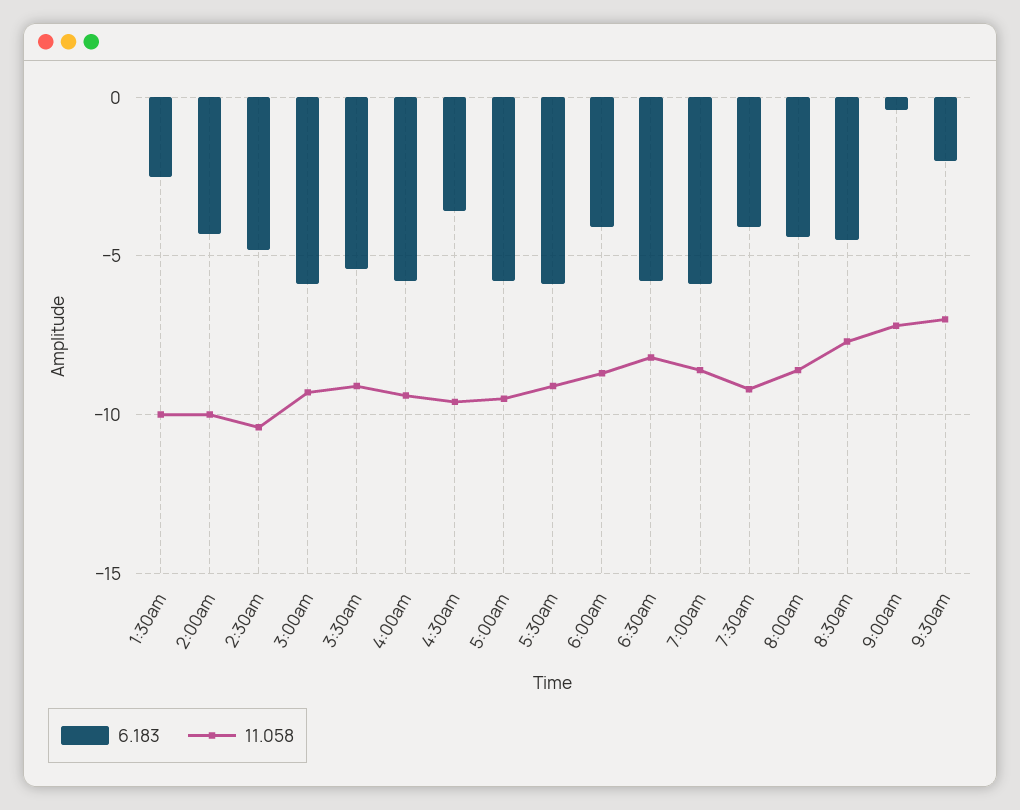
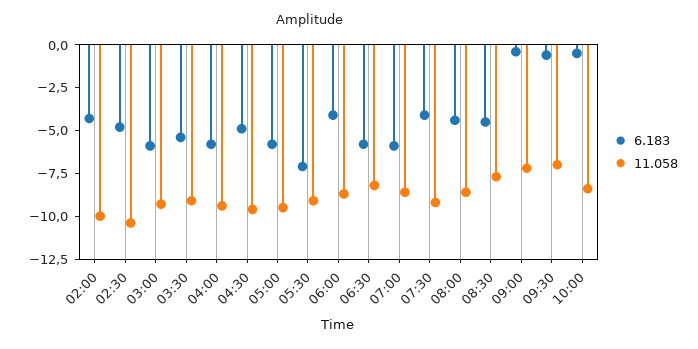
6.183, 1:30am: -2.5 -> none
11.058, 1:30am: -10 -> none
6.183, 4:30am: -3.5 -> -5
6.183, 5:30am: -6 -> -7
6.183, 9:30am: -2 -> -0.5
6.183, 10:00: none -> -0.5
11.058, 10:00: none -> -8.5

